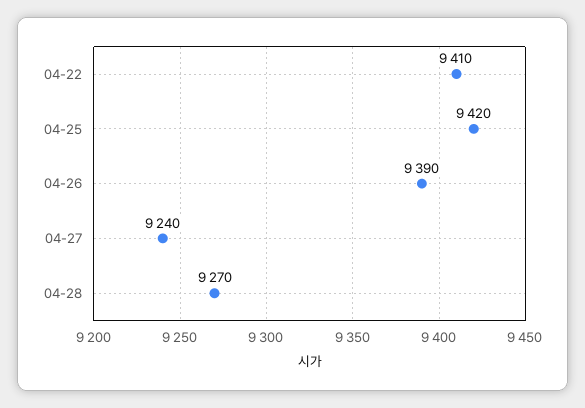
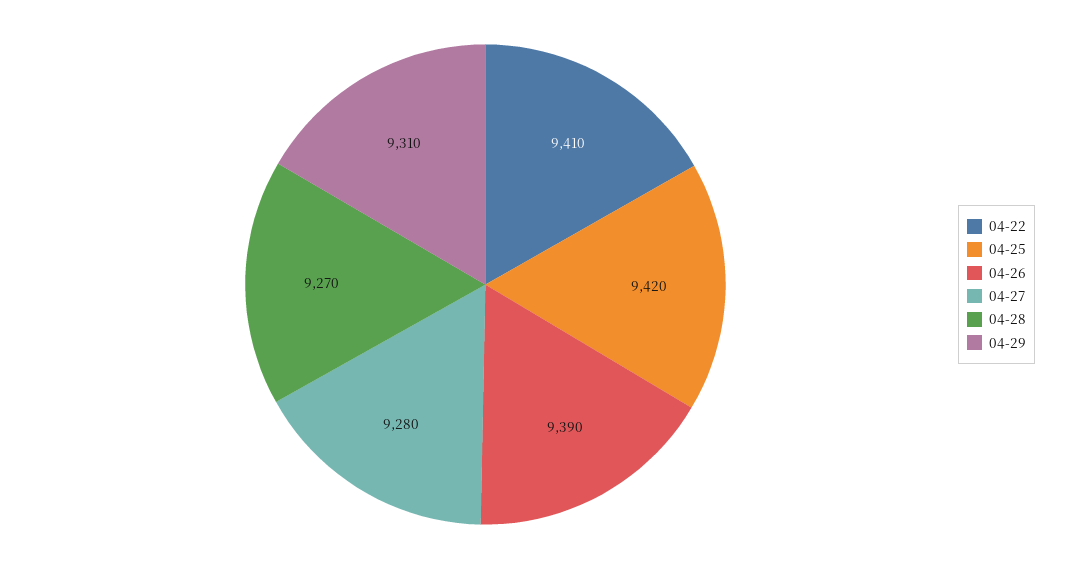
04-27: 9240 -> 9280
04-29: none -> 9310

